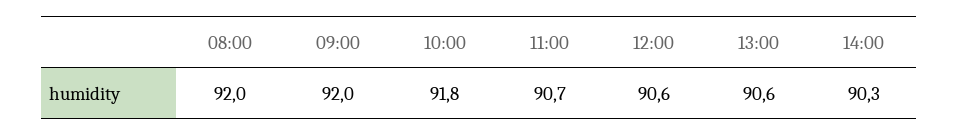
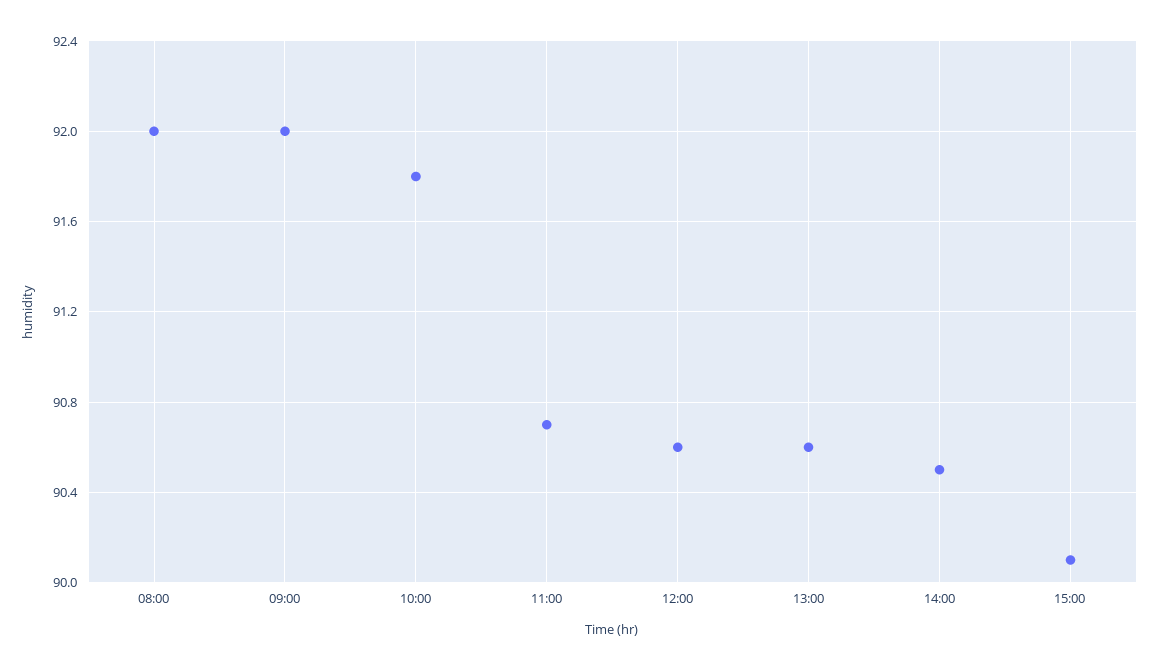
14:00: 90.3 -> 90.5
15:00: none -> 90.1

